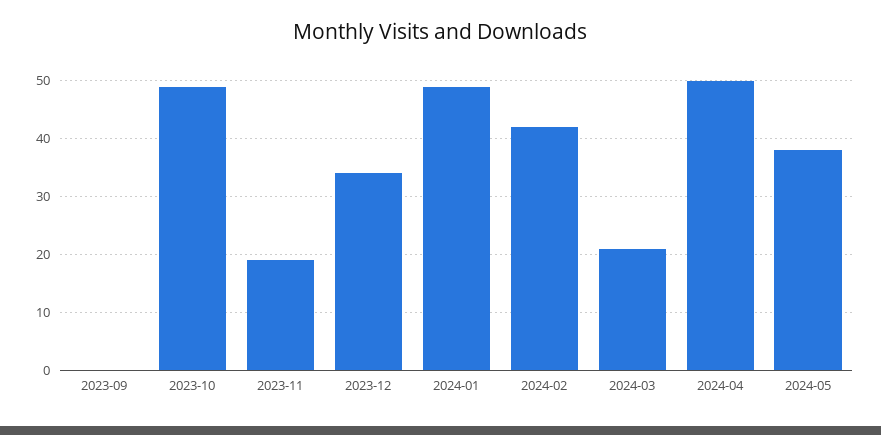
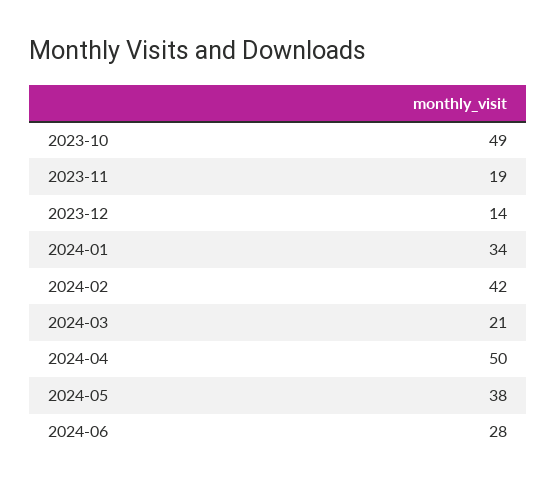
2023-09: 0 -> none
2023-12: 35 -> 14
2024-01: 50 -> 34
2024-06: none -> 28

